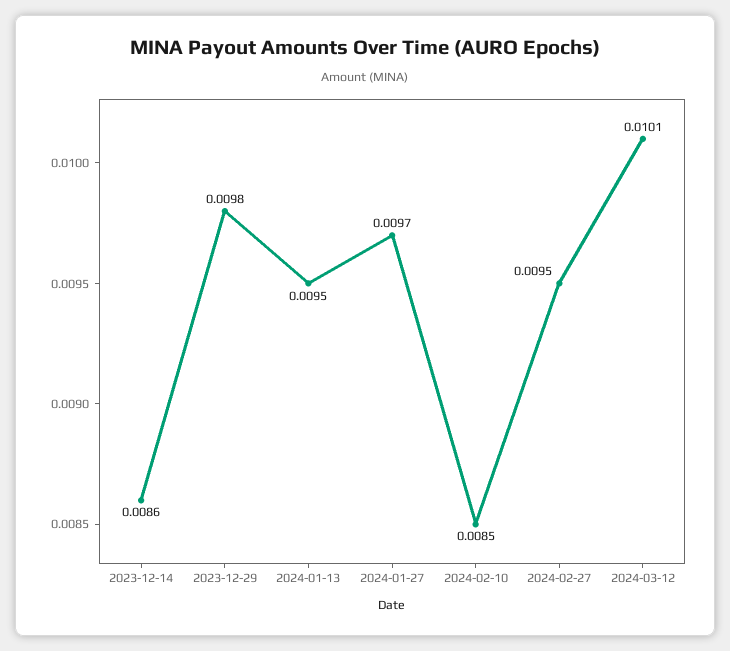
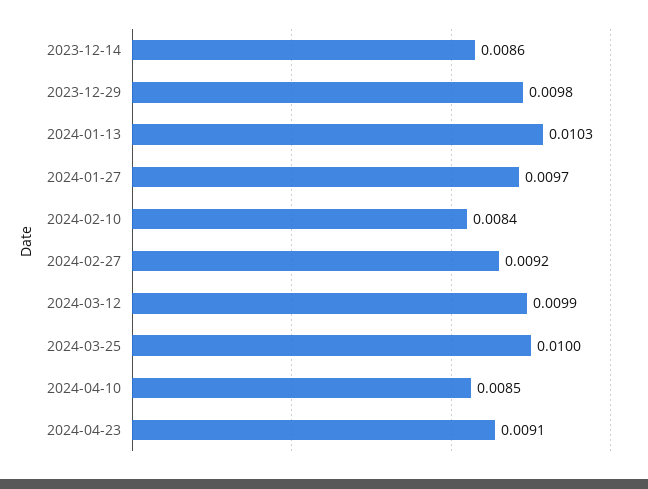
2024-01-13: 0.0095 -> 0.0103
2024-02-10: 0.0085 -> 0.0084
2024-02-27: 0.0095 -> 0.0092
2024-03-12: 0.0101 -> 0.0099
2024-03-25: none -> 0.01
2024-04-10: none -> 0.0085
2024-04-23: none -> 0.0091

